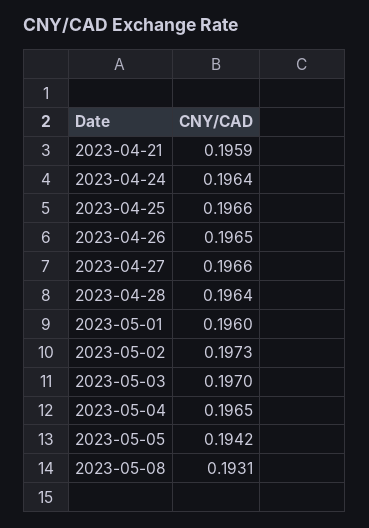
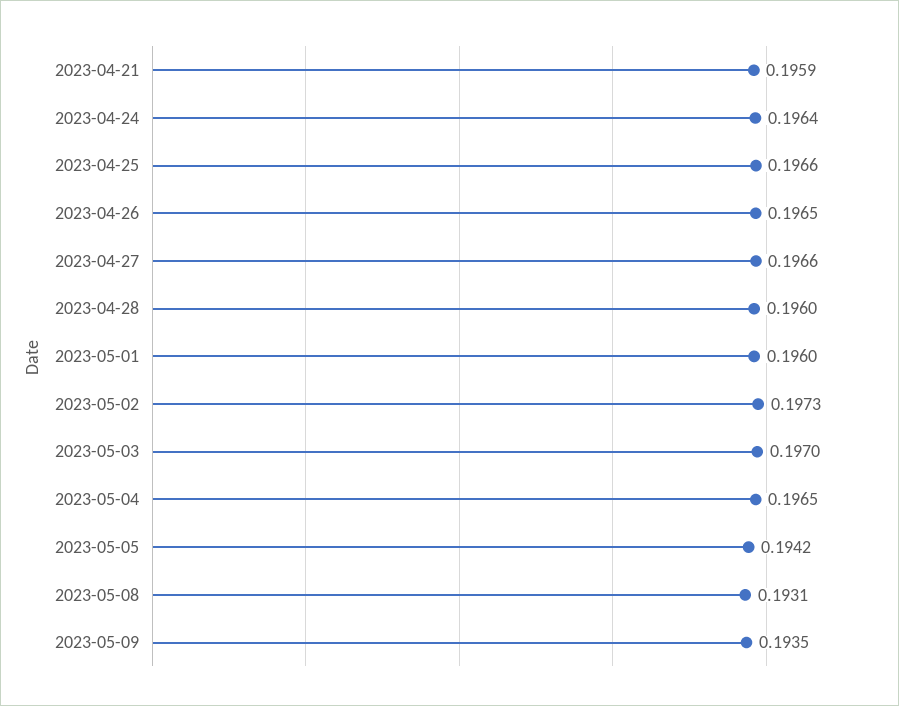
2023-04-28: 0.1964 -> 0.196
2023-05-09: none -> 0.1935

